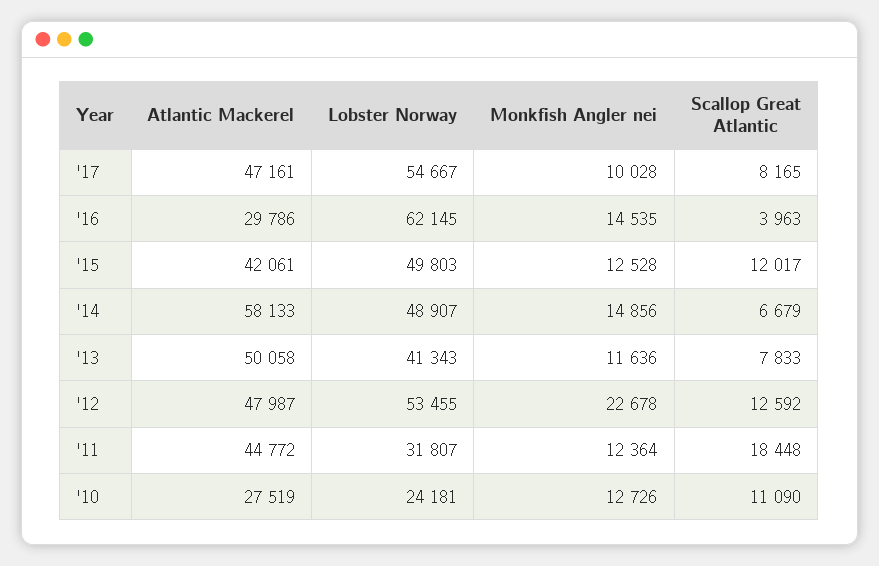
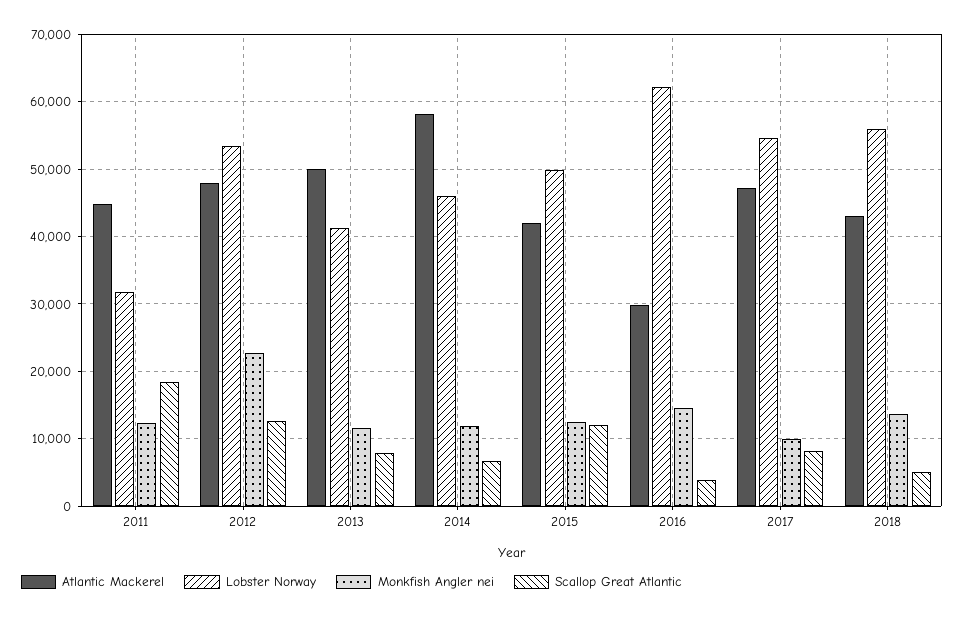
Lobster Norway, '14: 48907 -> 46000
Monkfish Angler nei, '14: 14856 -> 12000
Atlantic Mackerel, '10: 27519 -> none
Lobster Norway, '10: 24181 -> none
Monkfish Angler nei, '10: 12726 -> none
Scallop Great Atlantic, '10: 11090 -> none
Atlantic Mackerel, 2018: none -> 43000
Lobster Norway, 2018: none -> 56000
Monkfish Angler nei, 2018: none -> 14000
Scallop Great Atlantic, 2018: none -> 5000

